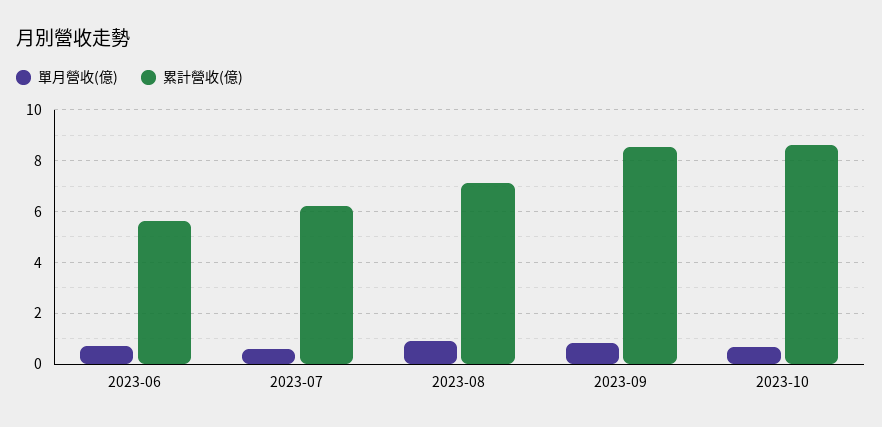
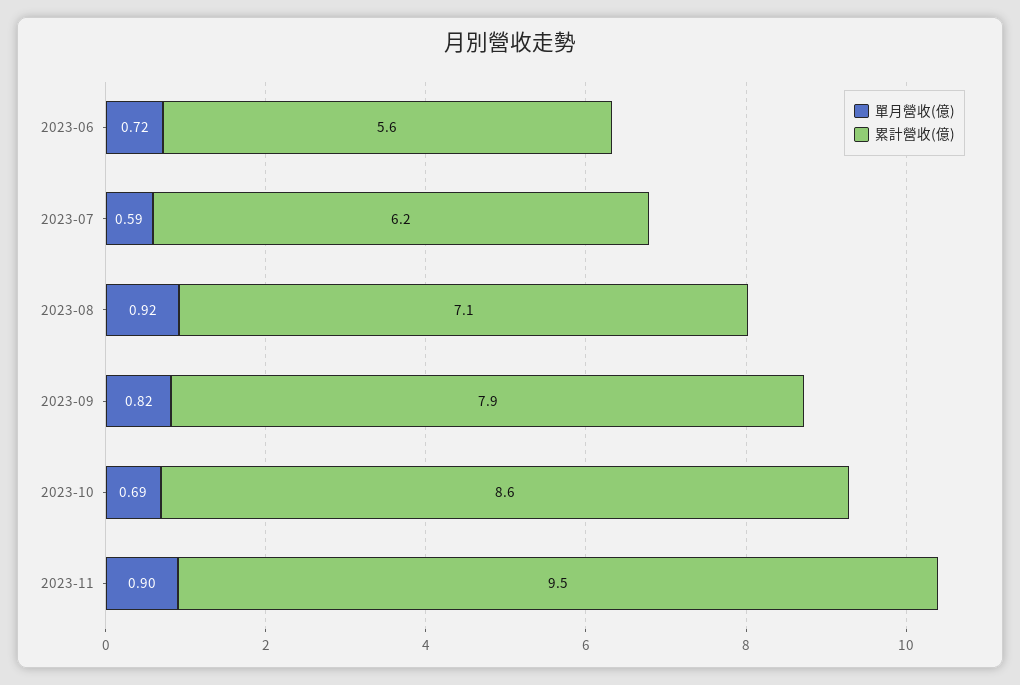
累計營收(億), 2023-09: 8.5 -> 7.9
單月營收(億), 2023-11: none -> 0.9
累計營收(億), 2023-11: none -> 9.5

